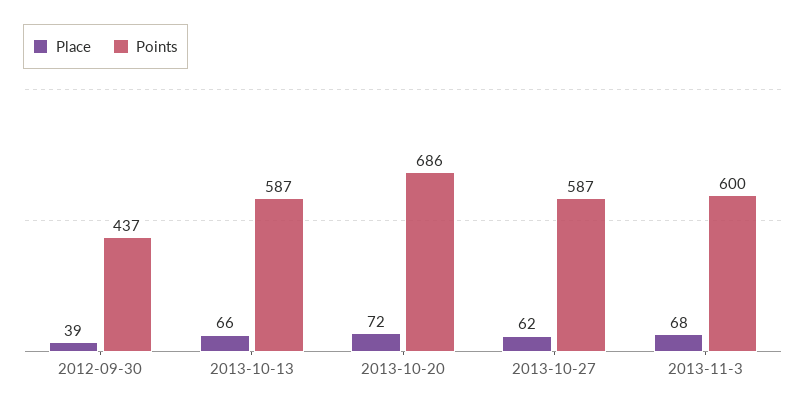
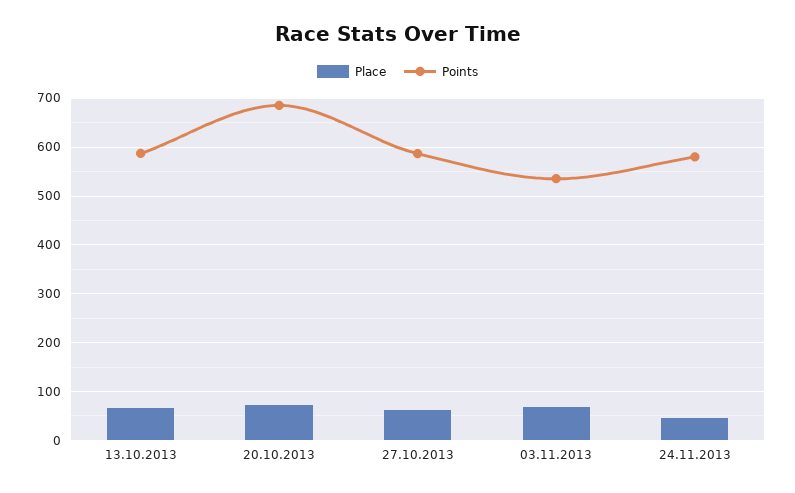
Place, 2012-09-30: 39 -> none
Points, 2012-09-30: 437 -> none
Points, 2013-11-3: 600 -> 540
Place, 24.11.2013: none -> 40
Points, 24.11.2013: none -> 580

